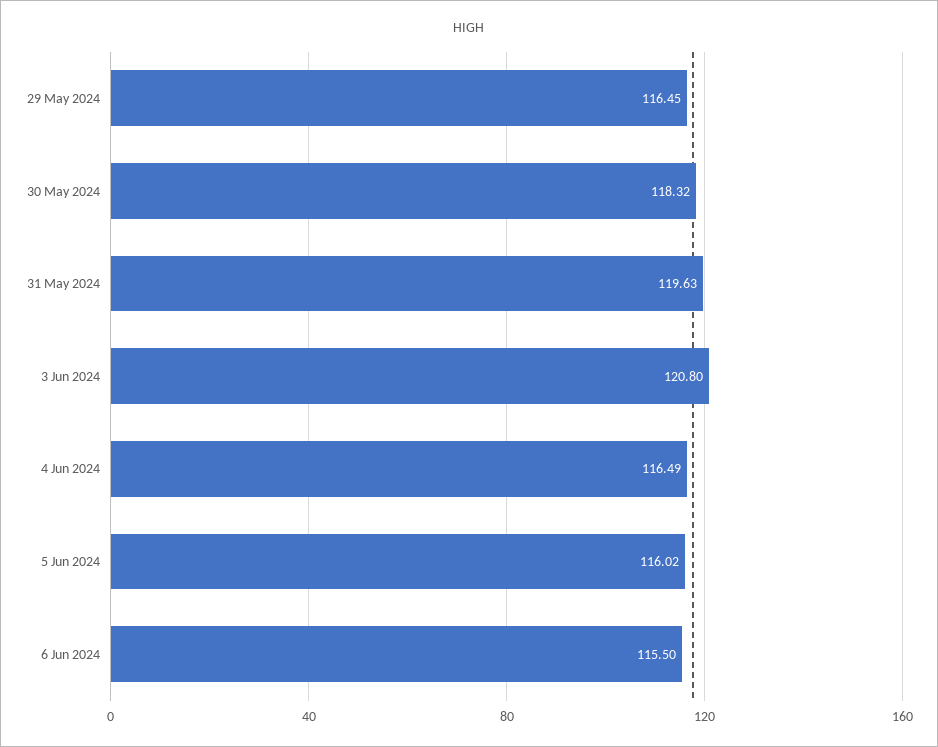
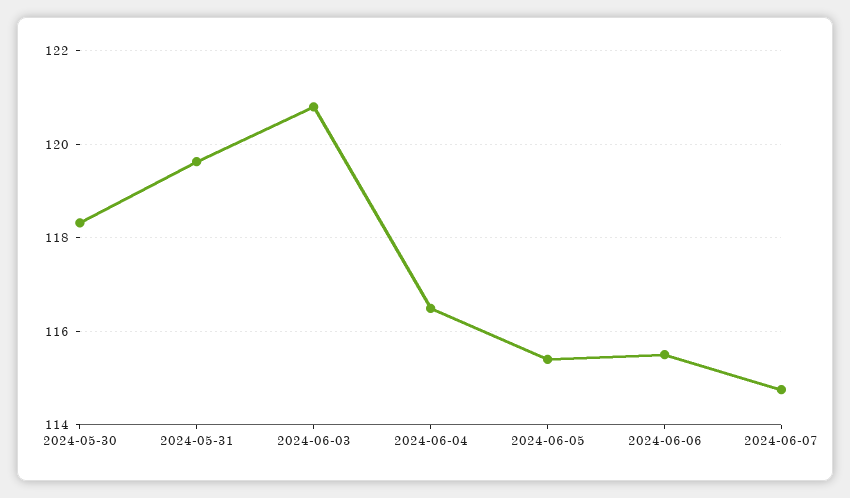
29 May 2024: 116.45 -> none
5 Jun 2024: 116.02 -> 115.4
2024-06-07: none -> 114.8

